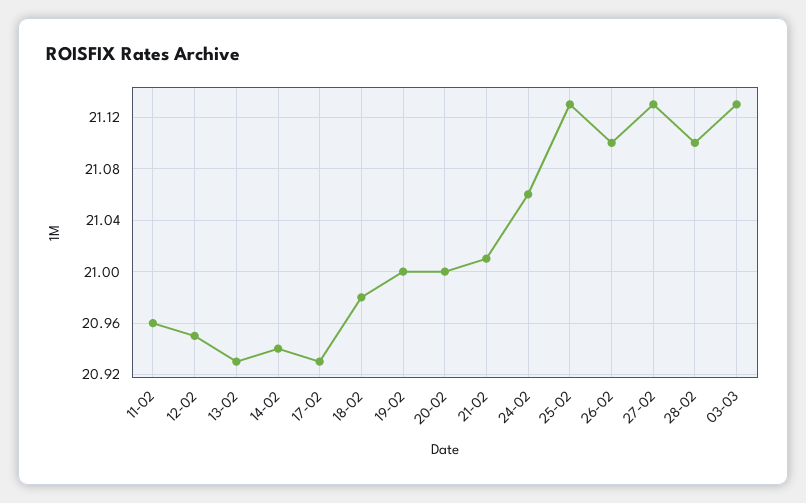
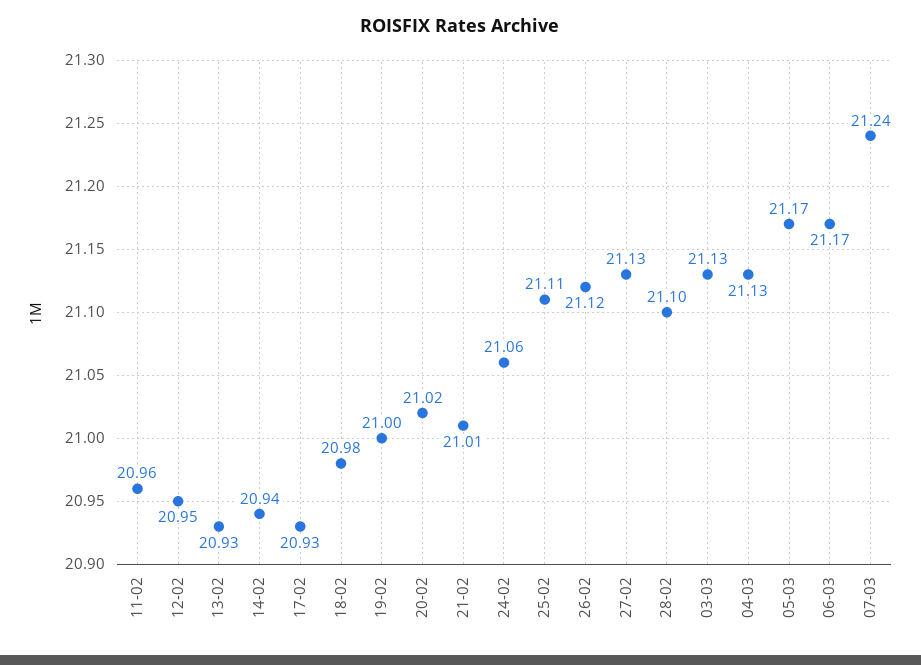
20-02: 21 -> 21.02
25-02: 21.13 -> 21.11
26-02: 21.1 -> 21.12
04-03: none -> 21.13
05-03: none -> 21.17
06-03: none -> 21.17
07-03: none -> 21.24

